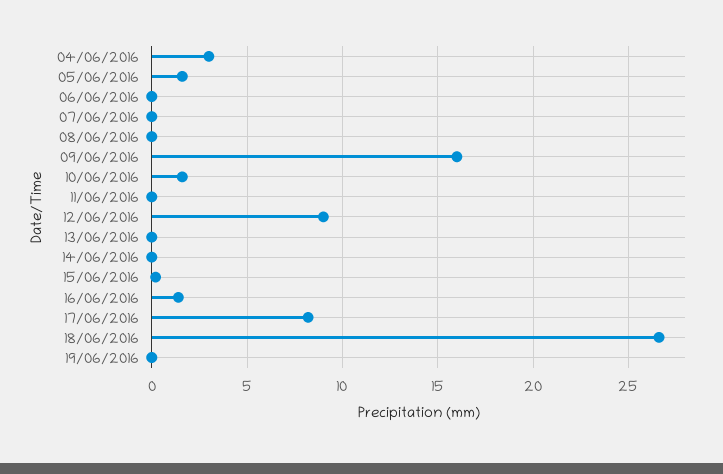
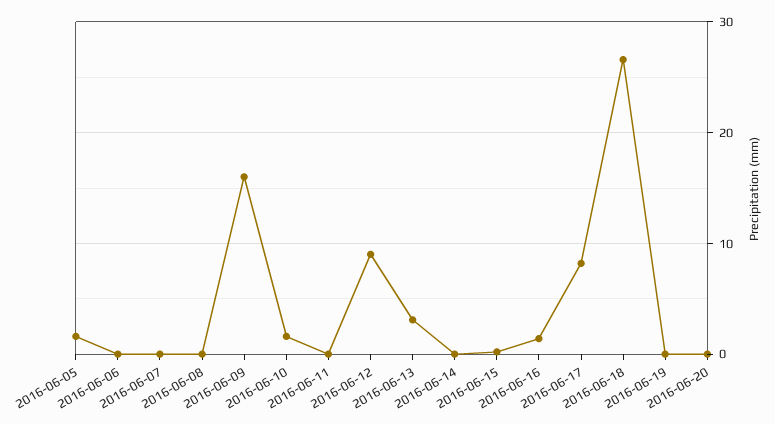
04/06/2016: 3 -> none
13/06/2016: 0 -> 3
2016-06-20: none -> 0

